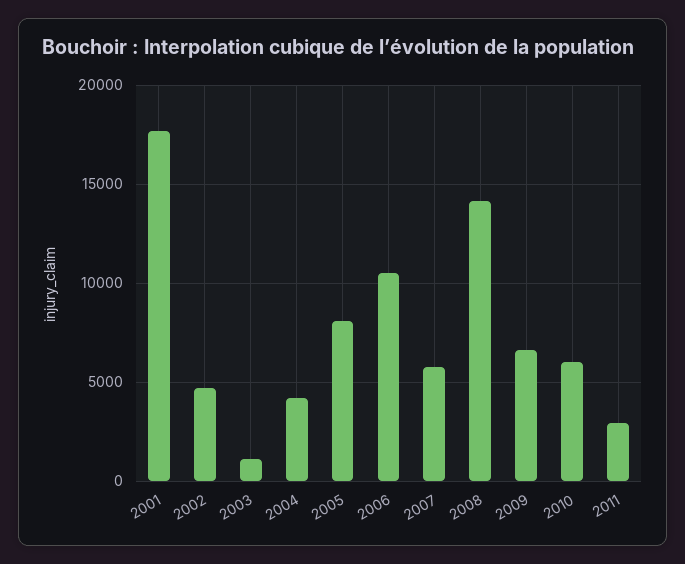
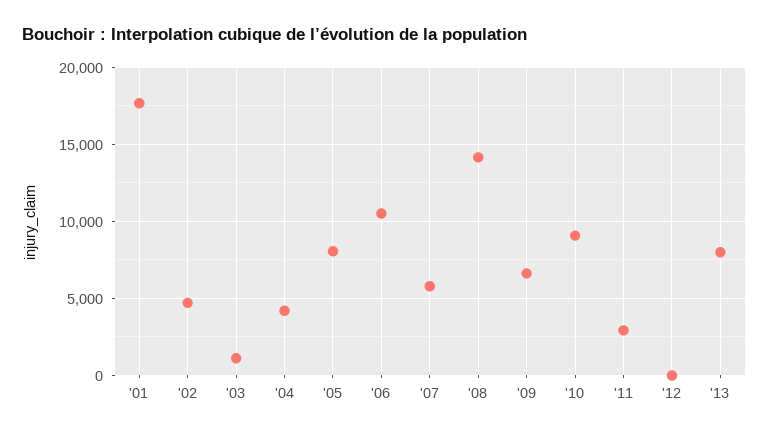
2010: 6000 -> 9000
'12: none -> 0
'13: none -> 8000

